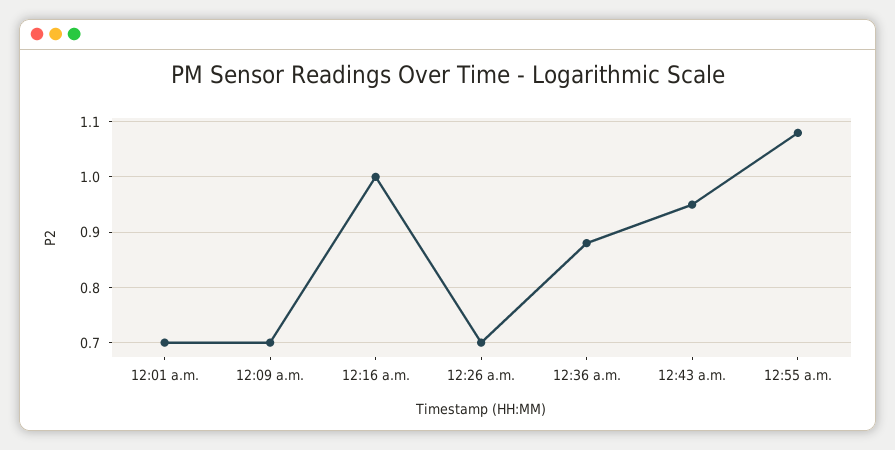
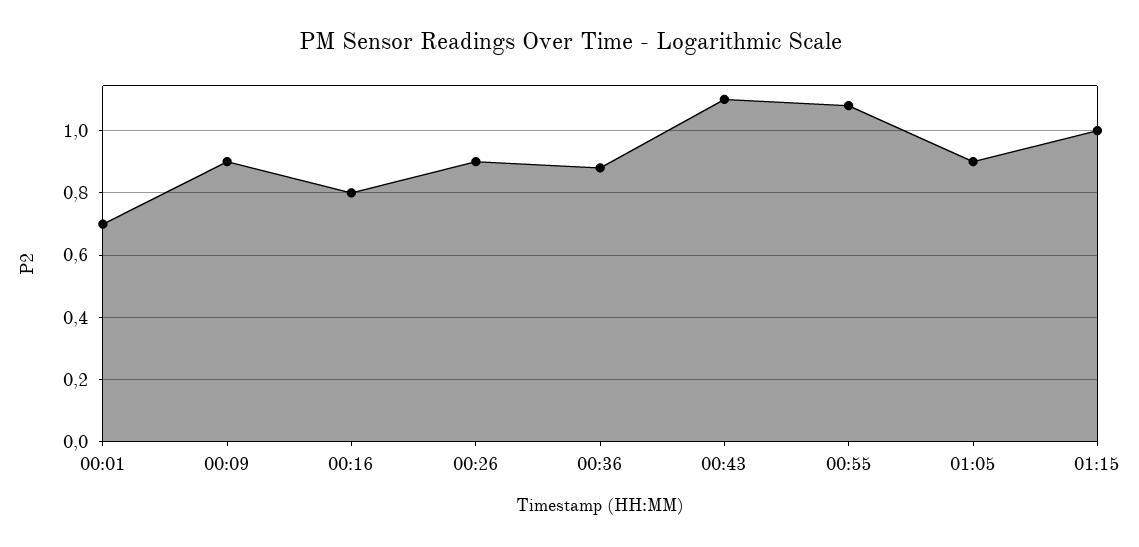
12:09 a.m.: 0.7 -> 0.9
12:16 a.m.: 1 -> 0.8
12:26 a.m.: 0.7 -> 0.9
12:43 a.m.: 0.95 -> 1.1
01:05: none -> 0.9
01:15: none -> 1

